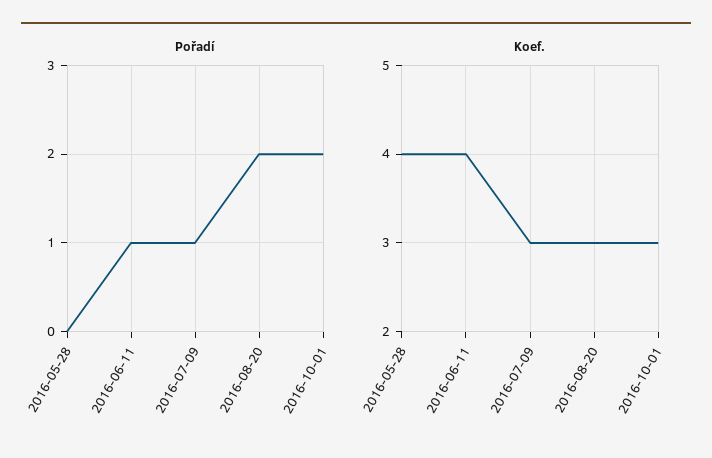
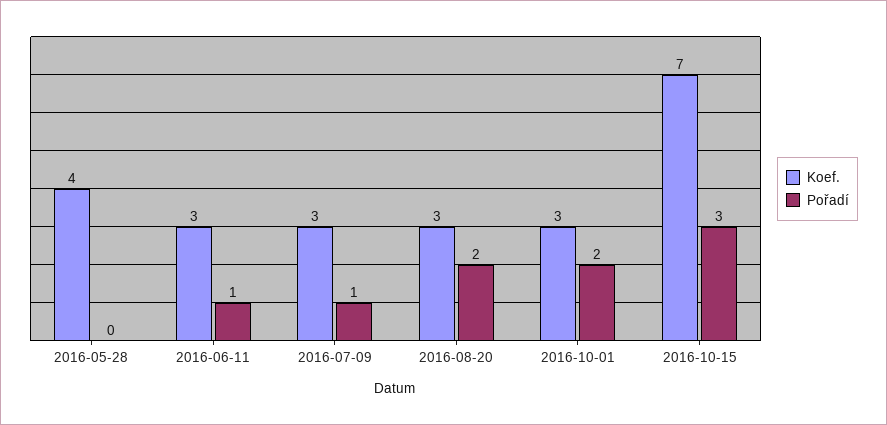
Koef., 2016-06-11: 4 -> 3
Koef., 2016-10-15: none -> 7
Pořadí, 2016-10-15: none -> 3

